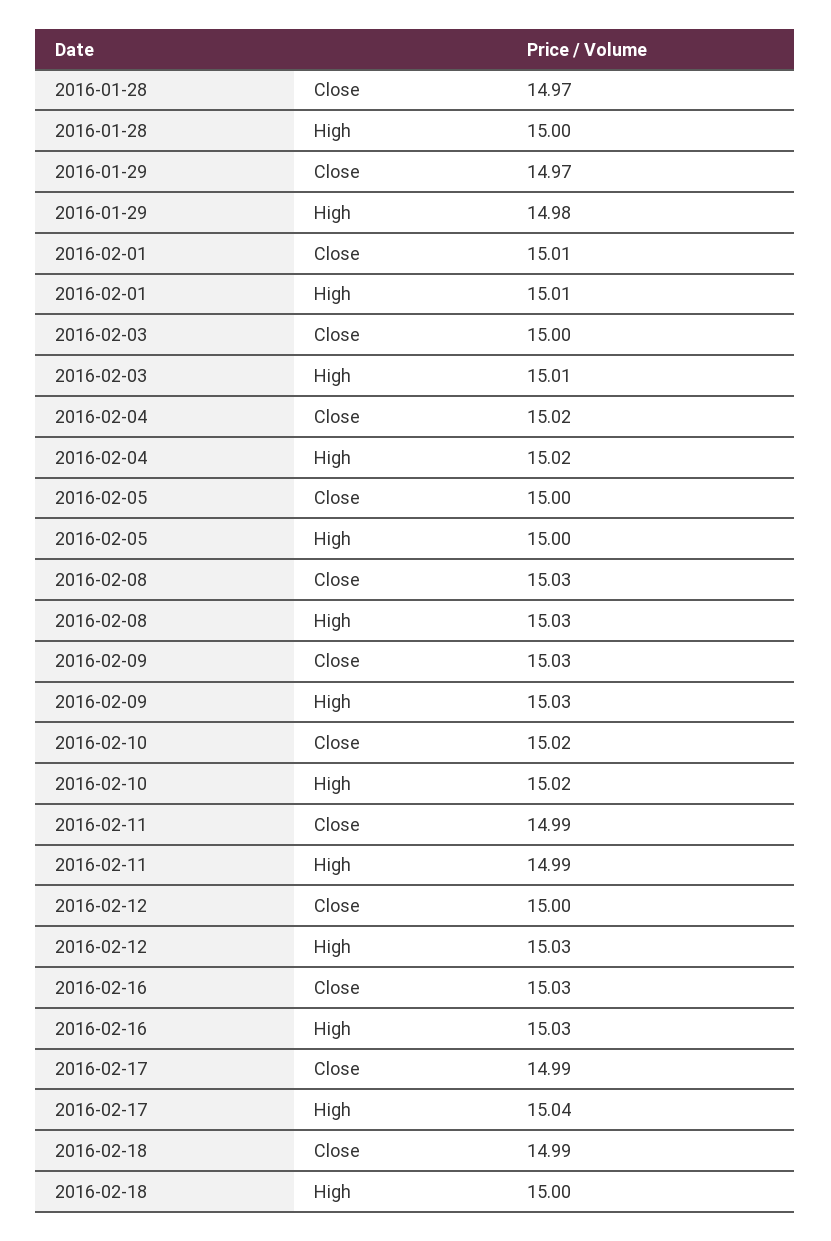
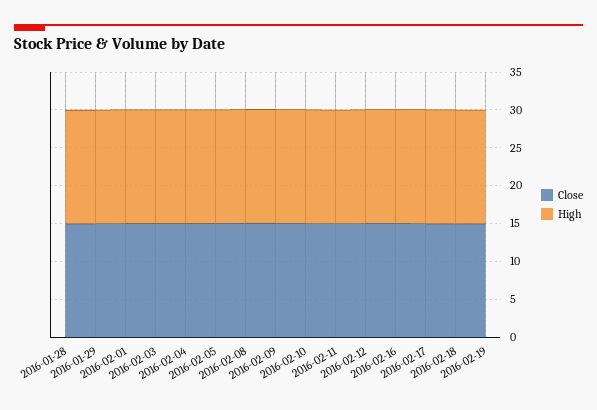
Close, 2016-02-19: none -> 15
High, 2016-02-19: none -> 15

